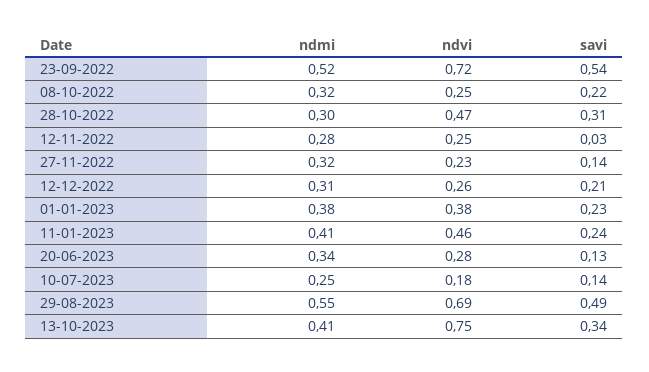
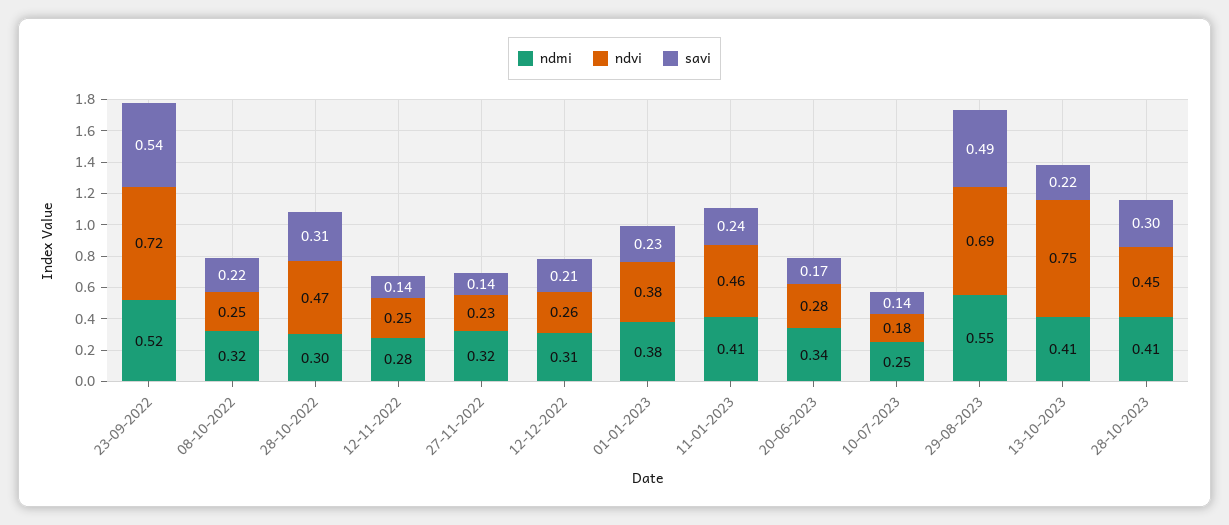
savi, 12-11-2022: 0.03 -> 0.14
savi, 20-06-2023: 0.13 -> 0.17
savi, 13-10-2023: 0.34 -> 0.22
ndmi, 28-10-2023: none -> 0.41
ndvi, 28-10-2023: none -> 0.45
savi, 28-10-2023: none -> 0.3

